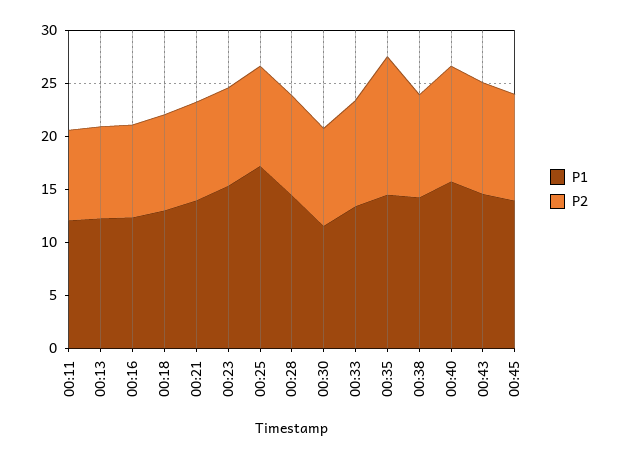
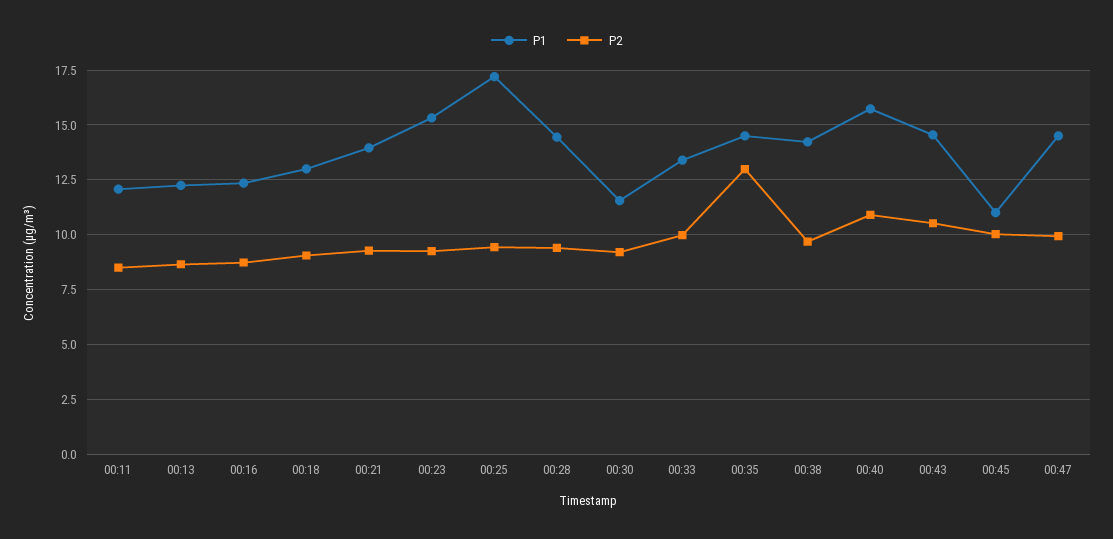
P1, 00:45: 14 -> 11
P1, 00:47: none -> 14.5
P2, 00:47: none -> 10

